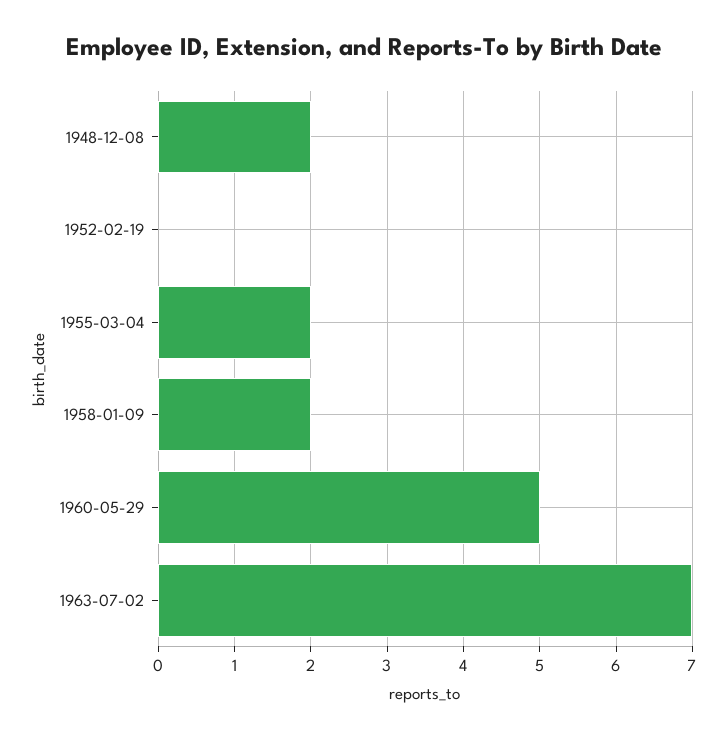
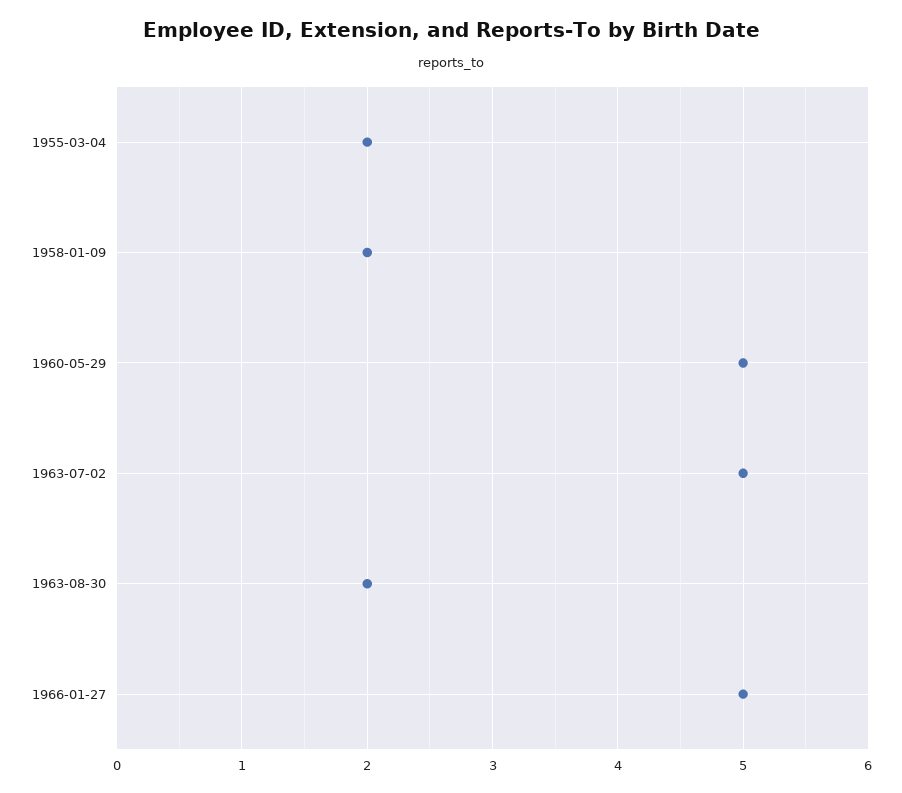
1948-12-08: 2 -> none
1952-02-19: 0 -> none
1963-07-02: 7 -> 5
1963-08-30: none -> 2
1966-01-27: none -> 5

